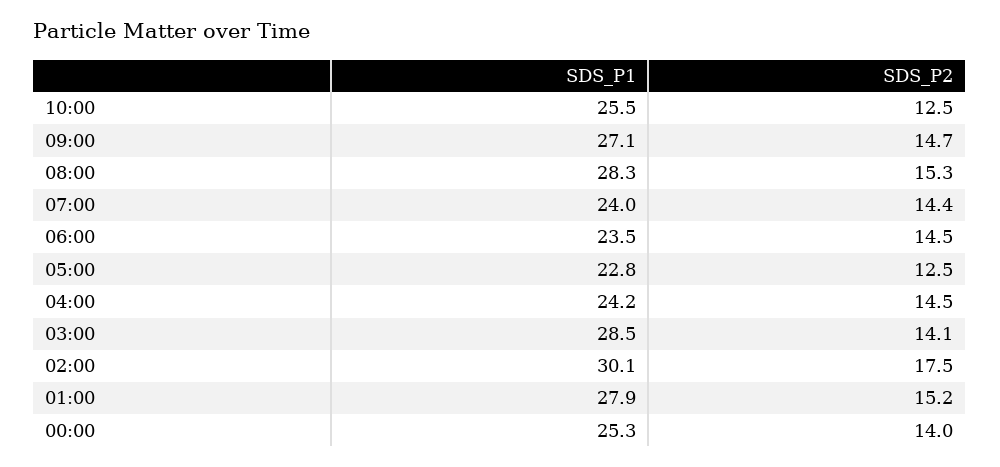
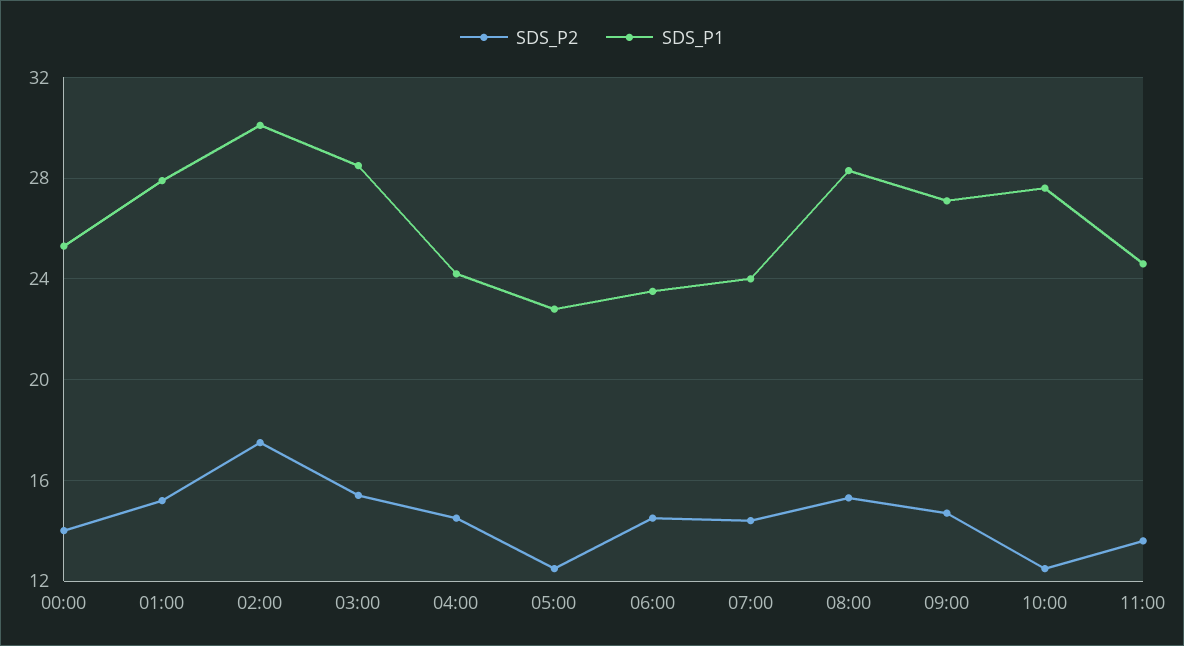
SDS_P1, 10:00: 25.5 -> 27.5
SDS_P2, 03:00: 14.1 -> 15.5
SDS_P2, 11:00: none -> 13.5
SDS_P1, 11:00: none -> 24.5

